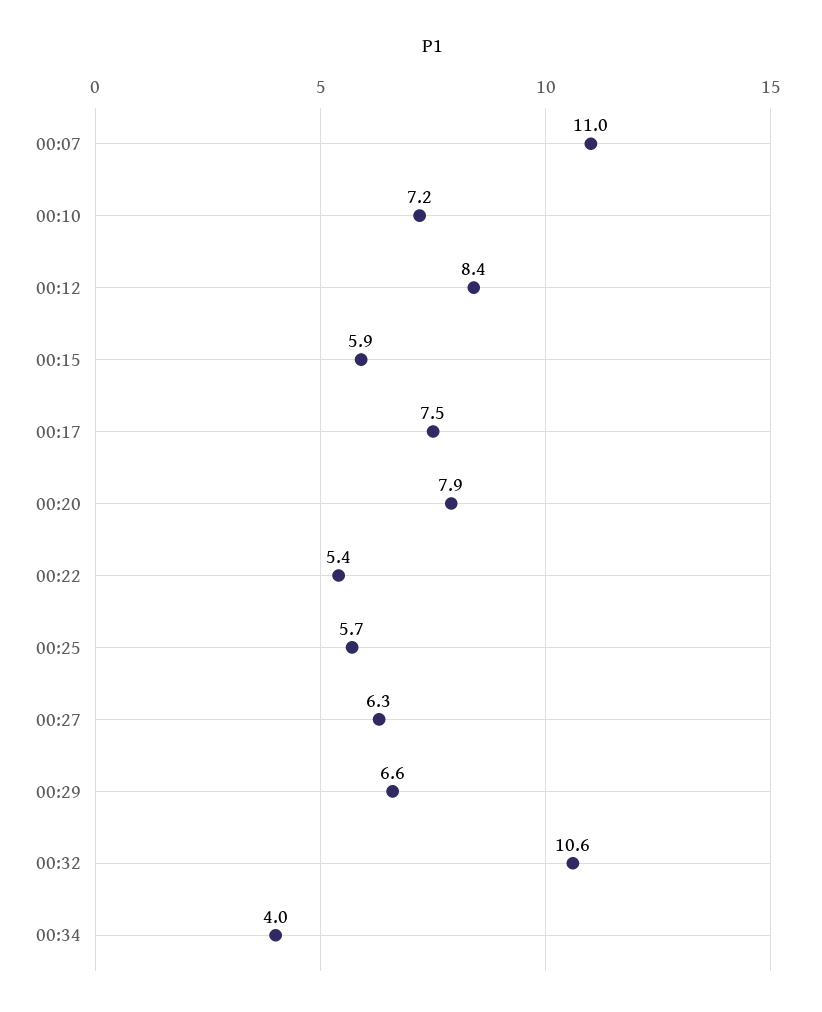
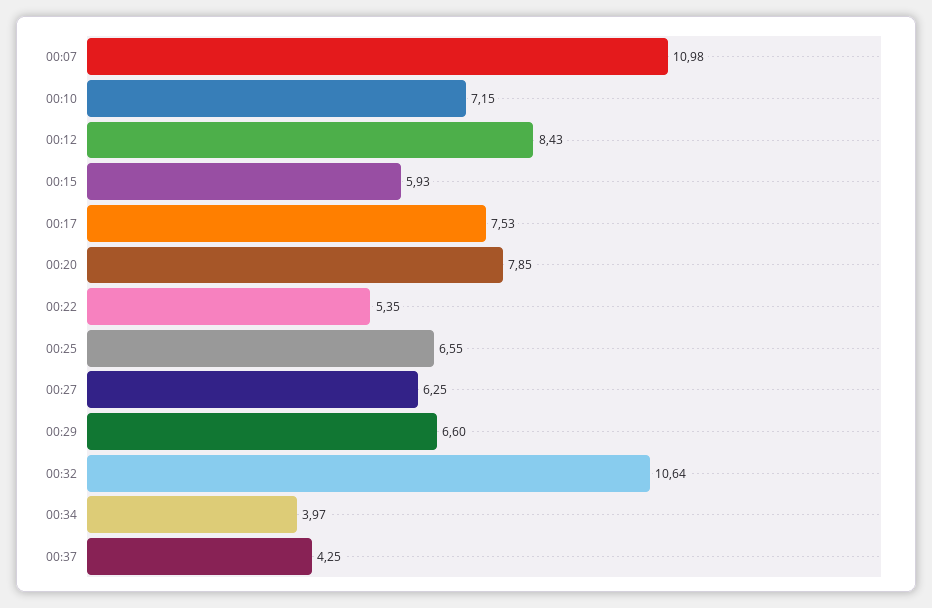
00:25: 5.7 -> 6.55
00:37: none -> 4.25

